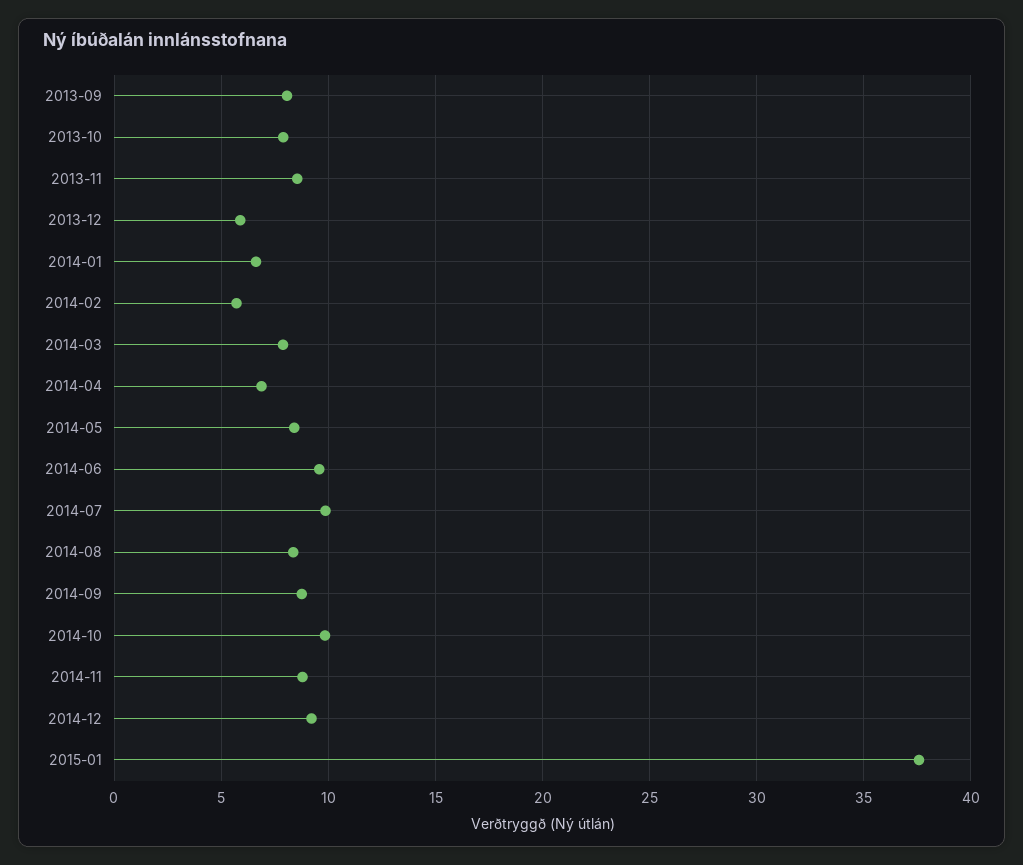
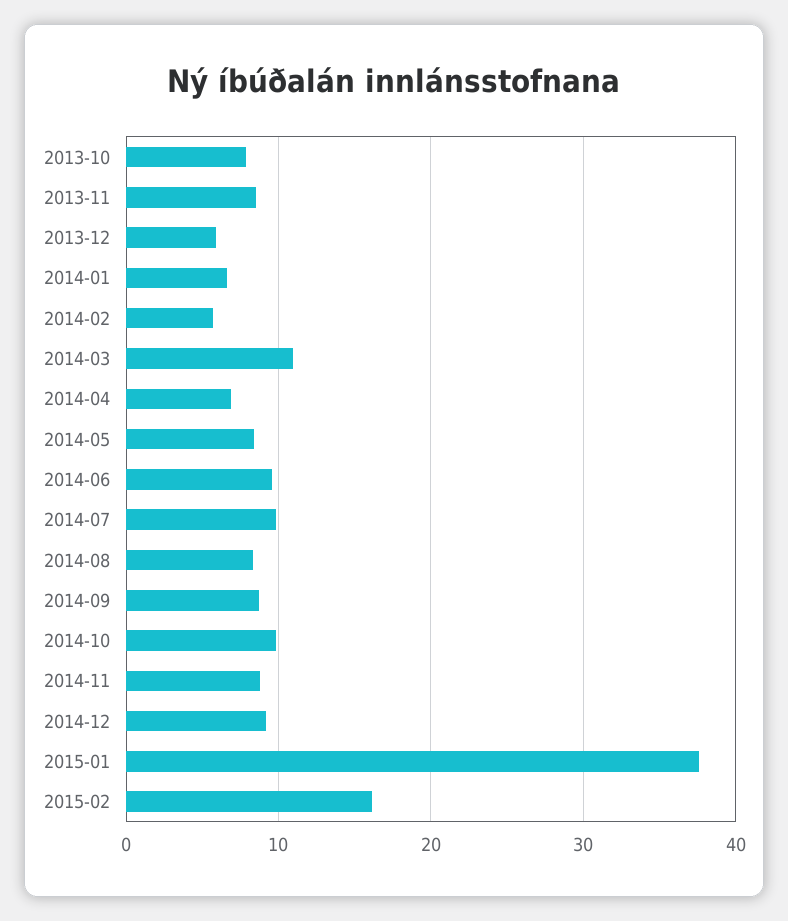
2013-09: 8 -> none
2014-03: 8 -> 11
2015-02: none -> 16

